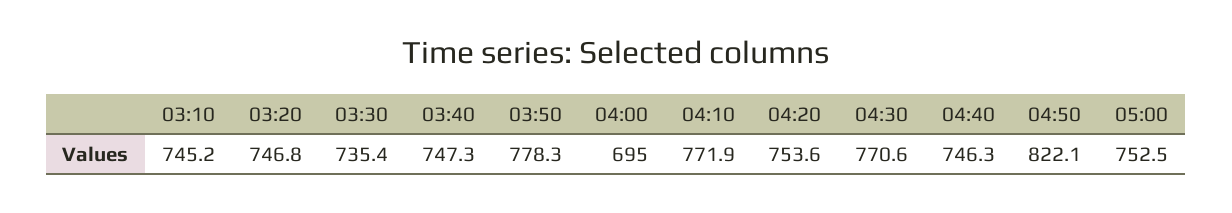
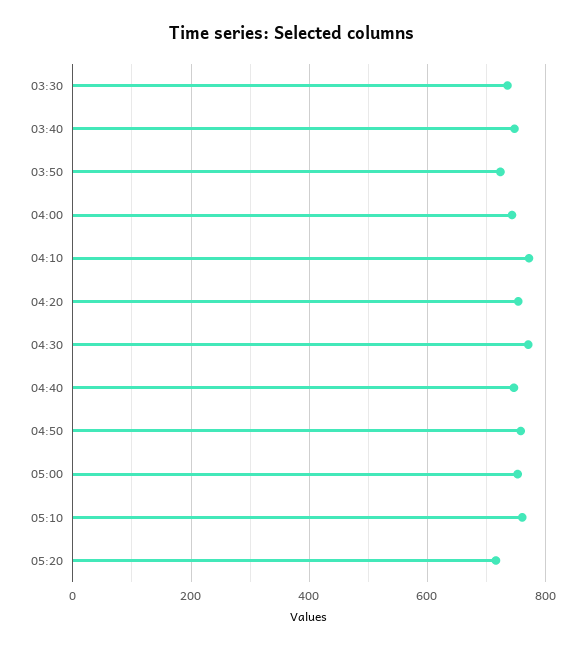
03:10: 745.2 -> none
03:20: 746.8 -> none
03:50: 778.3 -> 720
04:00: 695 -> 740
04:50: 822.1 -> 760
05:10: none -> 760
05:20: none -> 720

